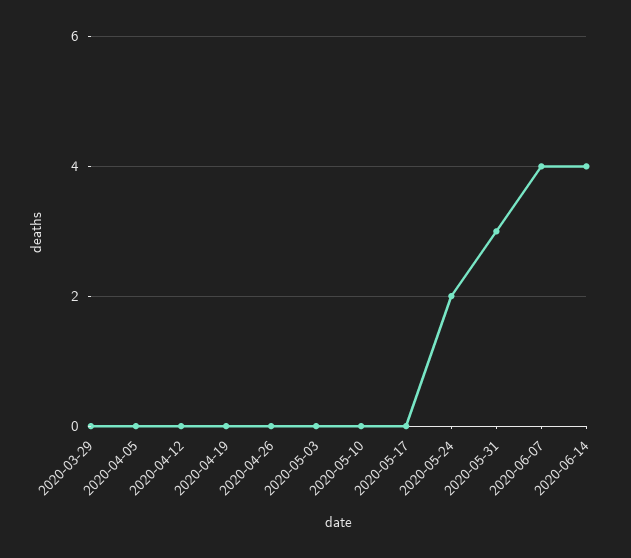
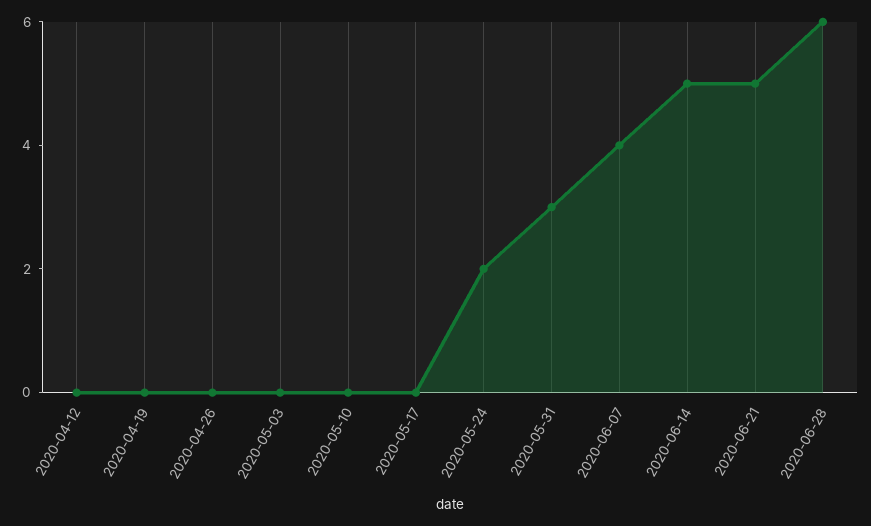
2020-03-29: 0 -> none
2020-04-05: 0 -> none
2020-06-14: 4 -> 5
2020-06-21: none -> 5
2020-06-28: none -> 6

